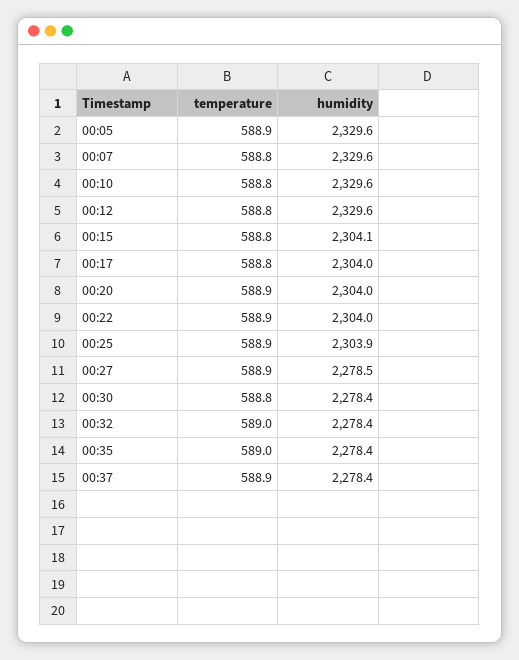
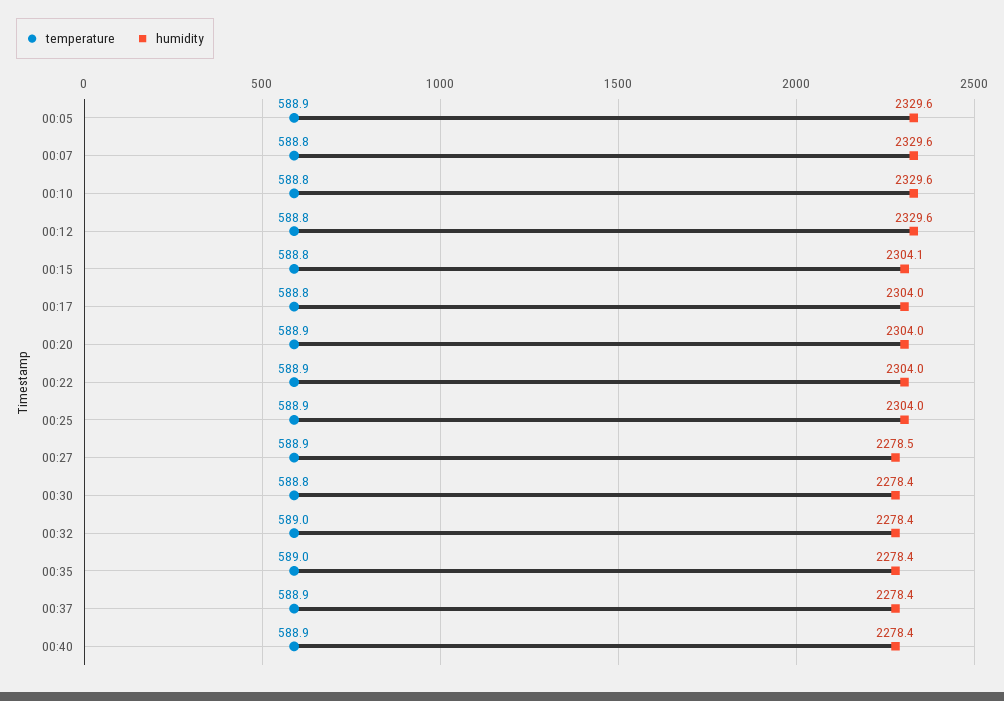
humidity, 00:25: 2303.9 -> 2304
temperature, 00:40: none -> 588.9
humidity, 00:40: none -> 2278.4

